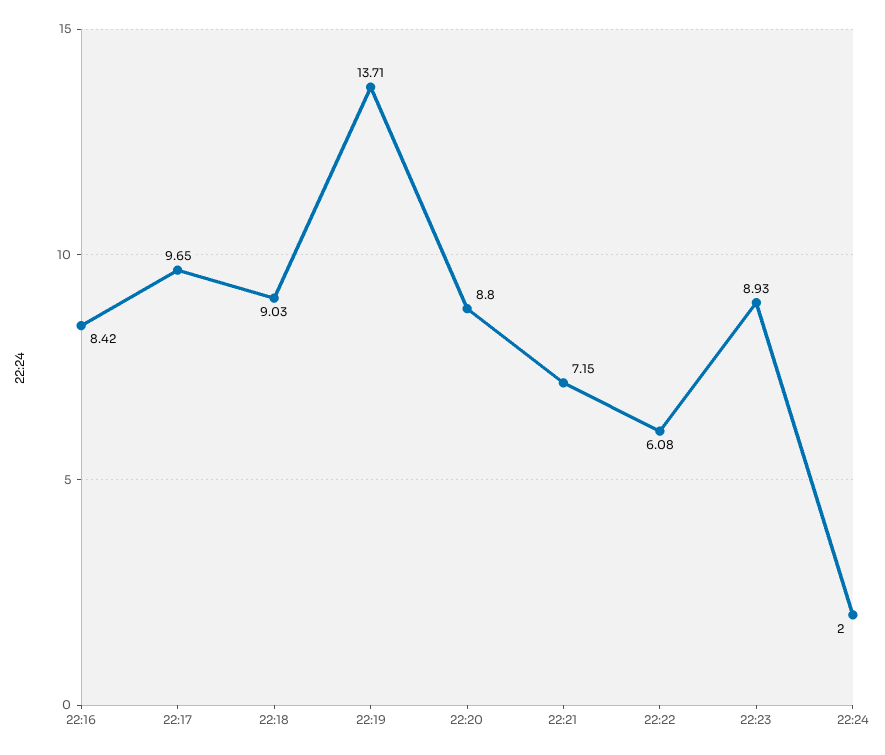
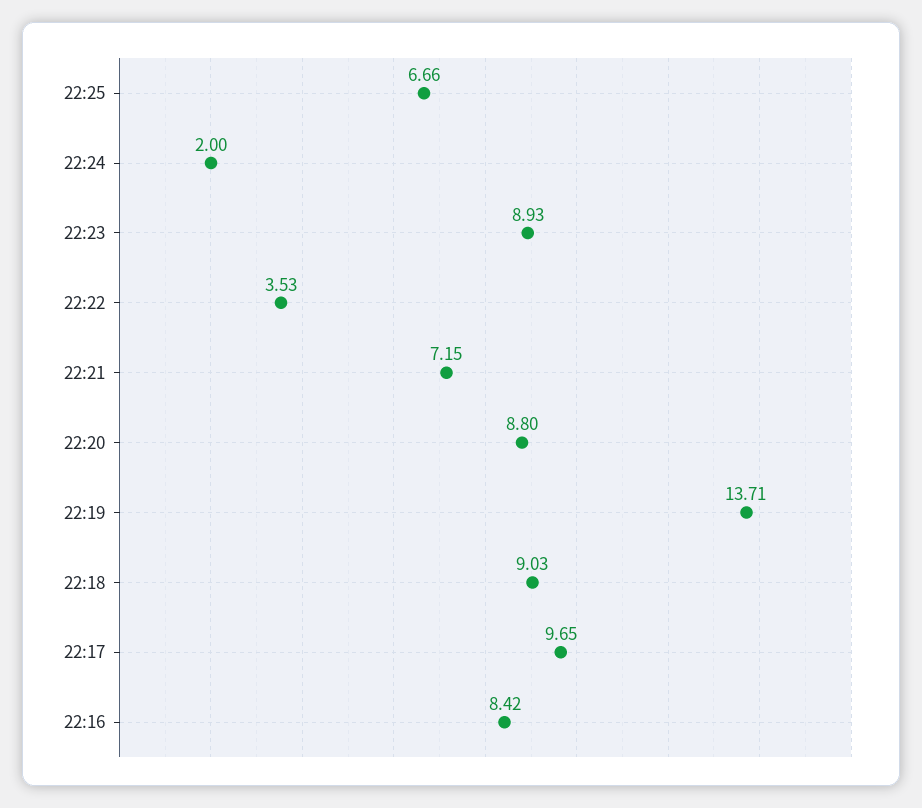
22:22: 6.08 -> 3.53
22:25: none -> 6.66

